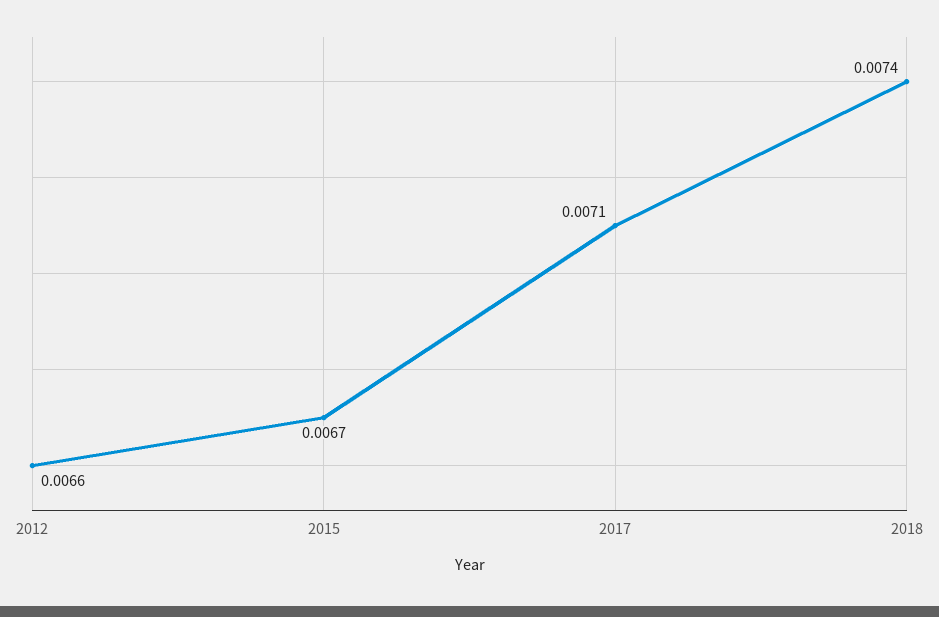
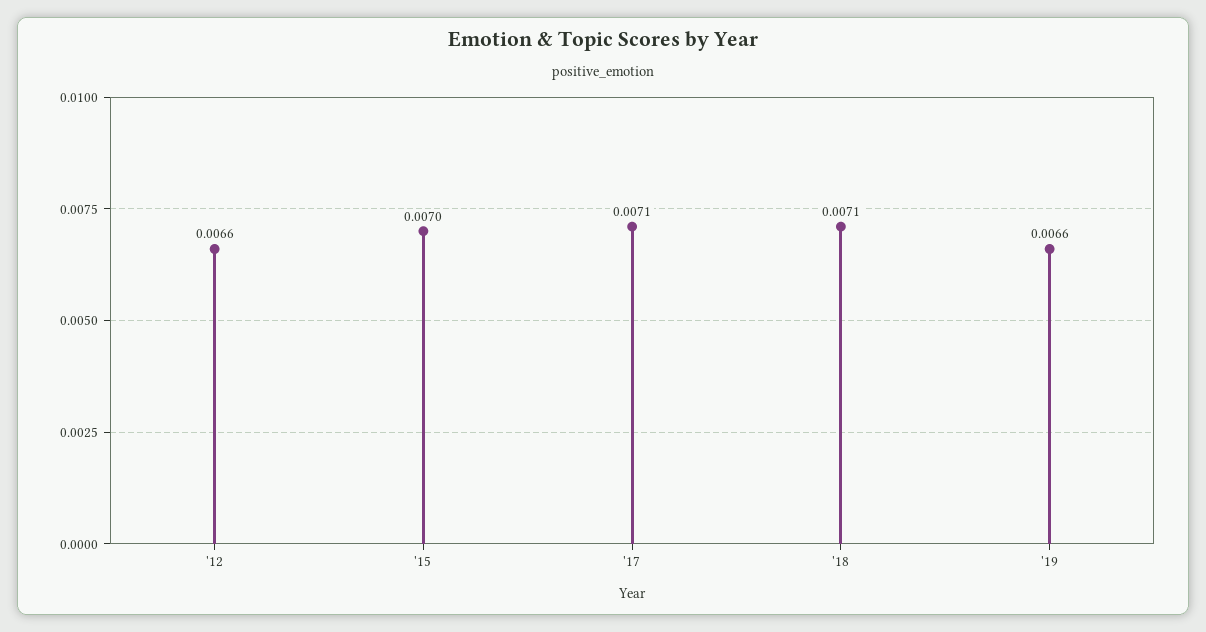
2015: 0.0067 -> 0.007
2018: 0.0074 -> 0.0071
'19: none -> 0.0066

